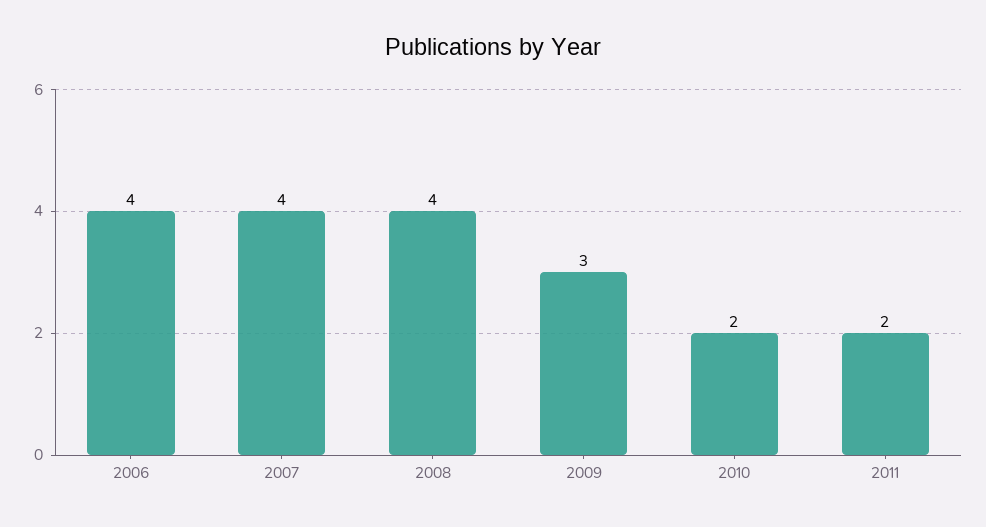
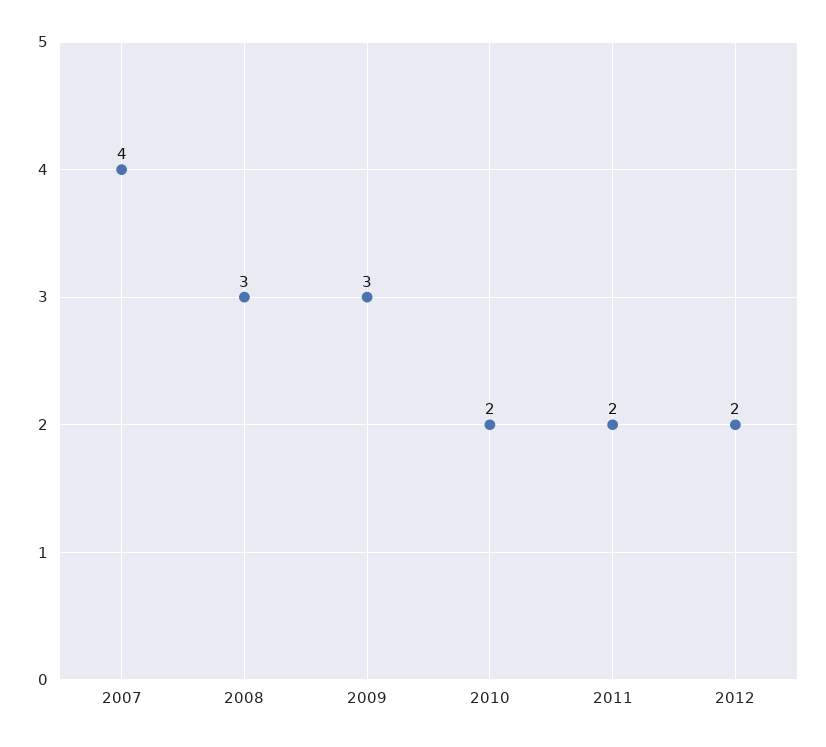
2006: 4 -> none
2008: 4 -> 3
2012: none -> 2

